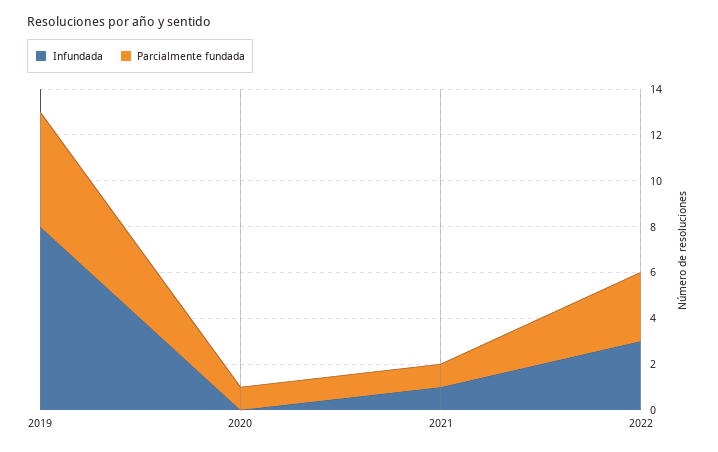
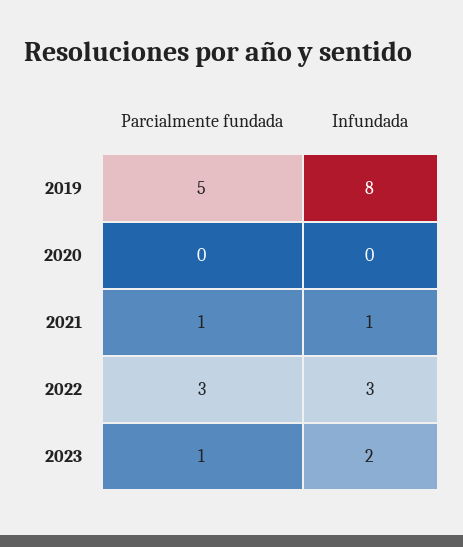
Parcialmente fundada, 2020: 1 -> 0
Parcialmente fundada, 2023: none -> 1
Infundada, 2023: none -> 2

